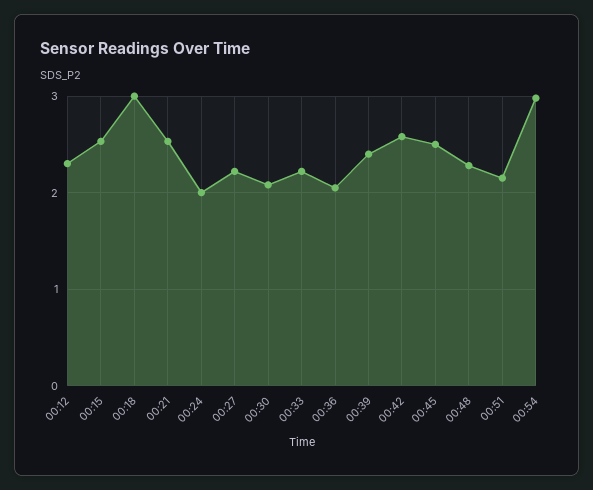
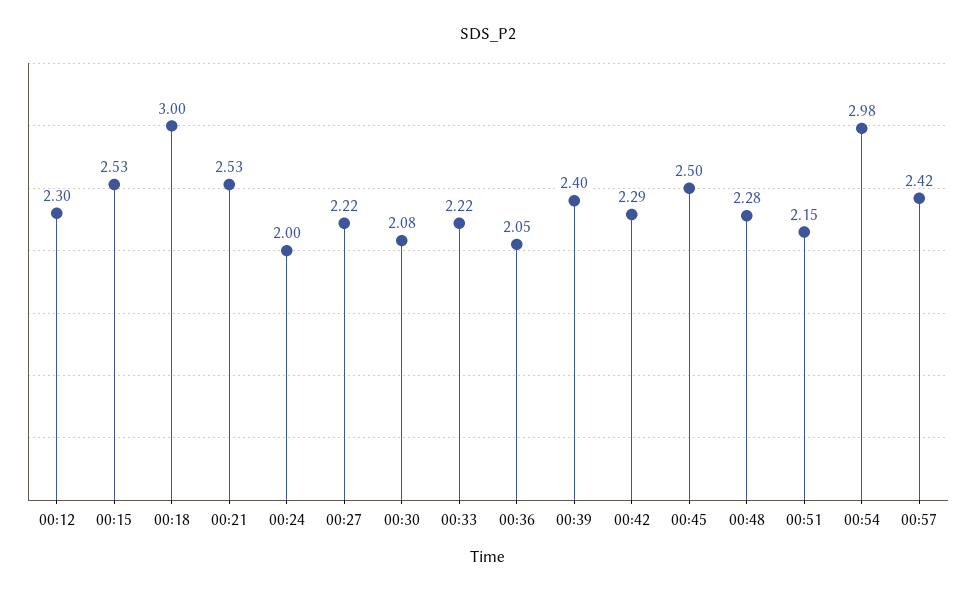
00:42: 2.6 -> 2.29
00:57: none -> 2.42

